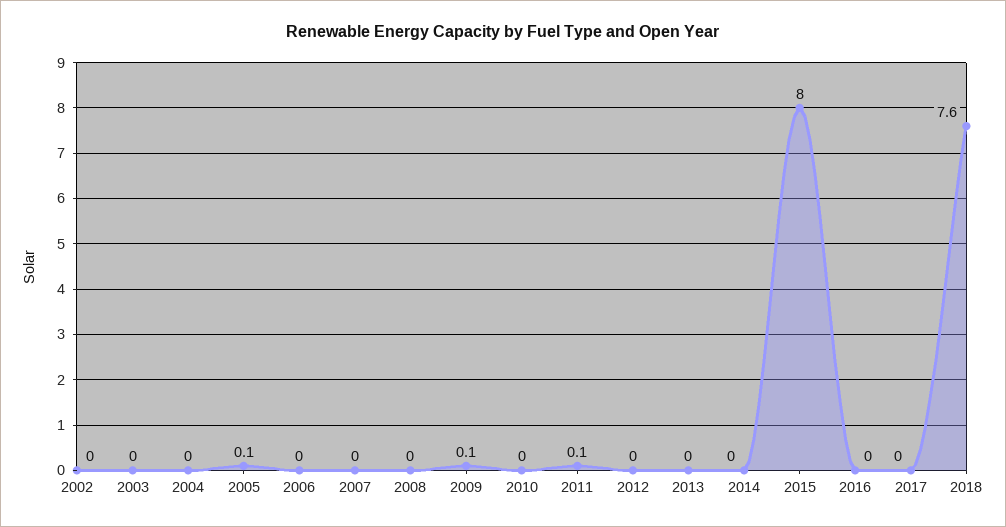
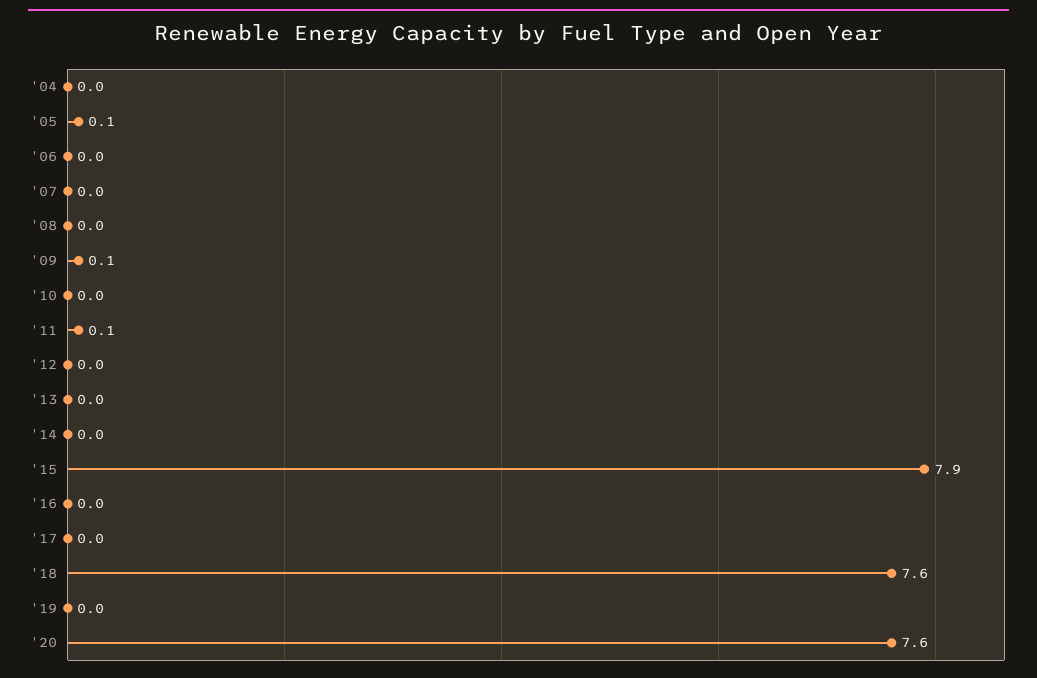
2002: 0 -> none
2003: 0 -> none
2015: 8 -> 7.9
'19: none -> 0
'20: none -> 7.6

